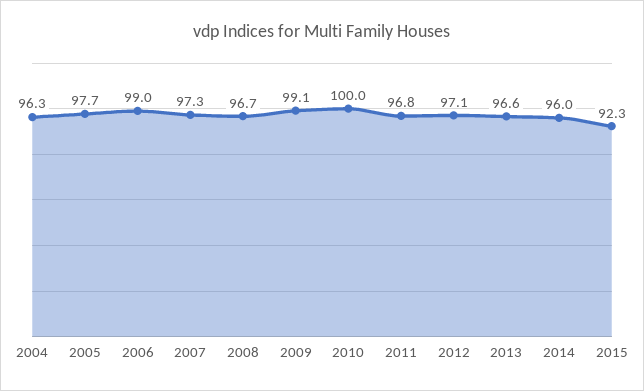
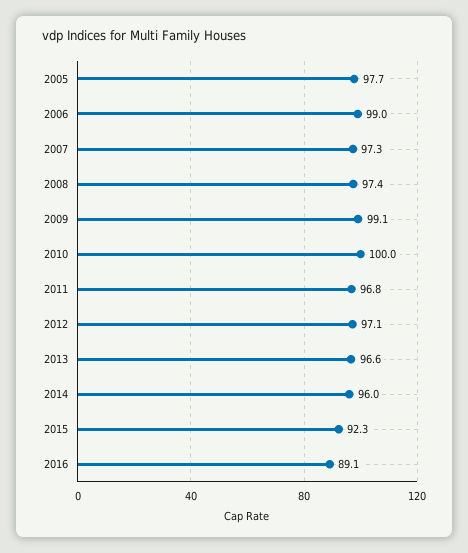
2004: 96.3 -> none
2008: 96.7 -> 97.4
2016: none -> 89.1

